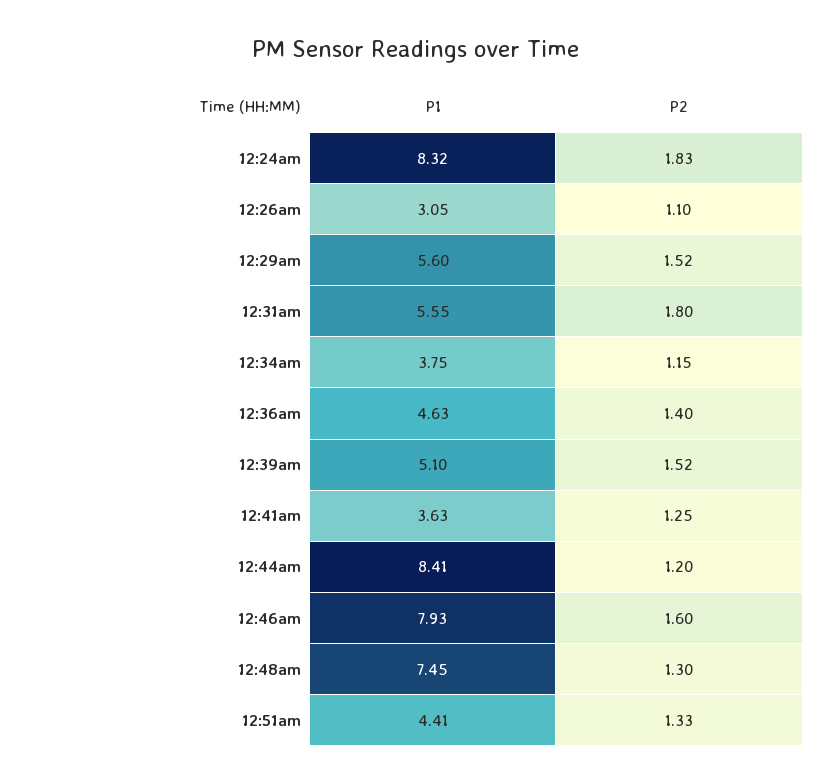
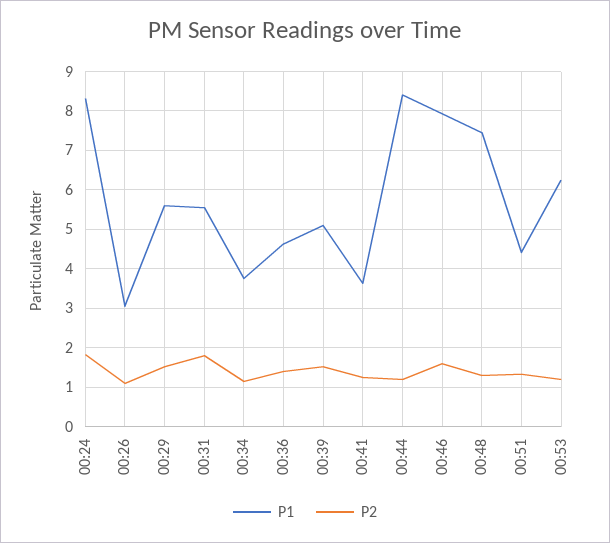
P1, 00:53: none -> 6.2
P2, 00:53: none -> 1.2

